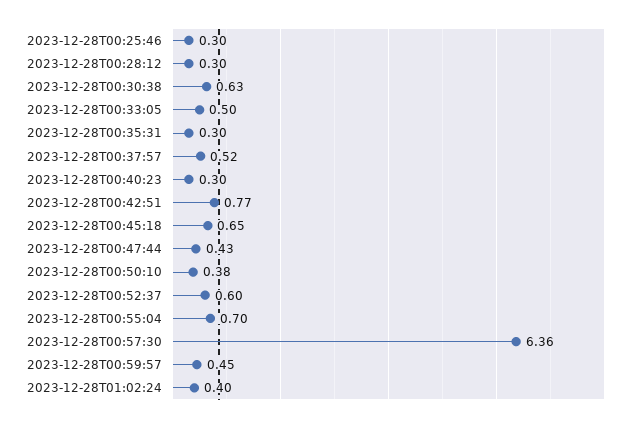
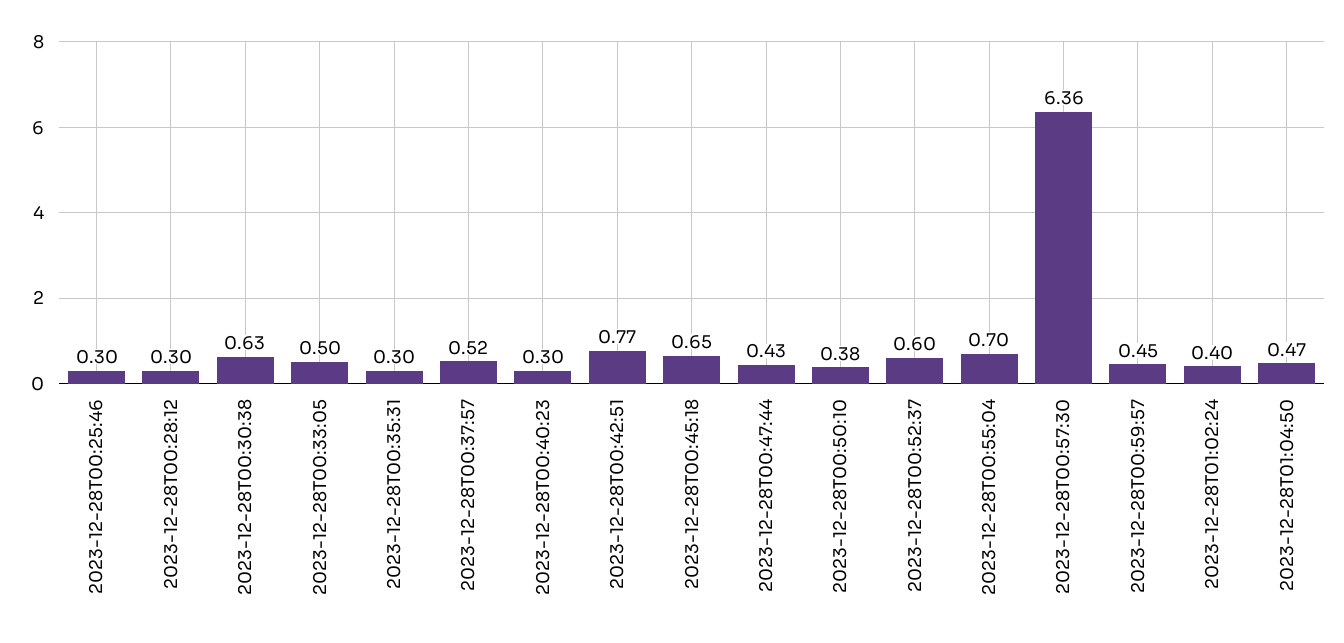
2023-12-28T01:04:50: none -> 0.47

